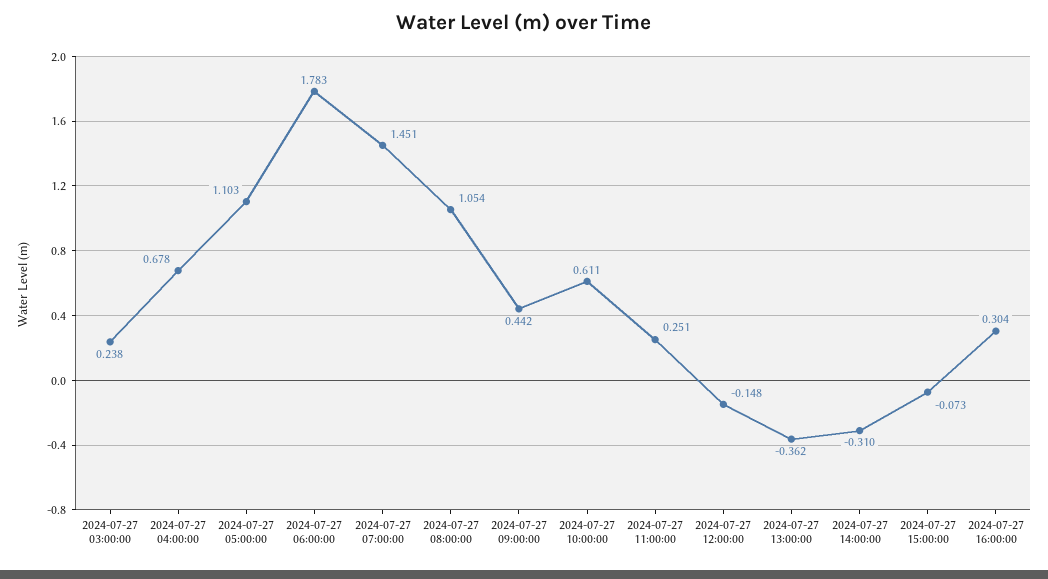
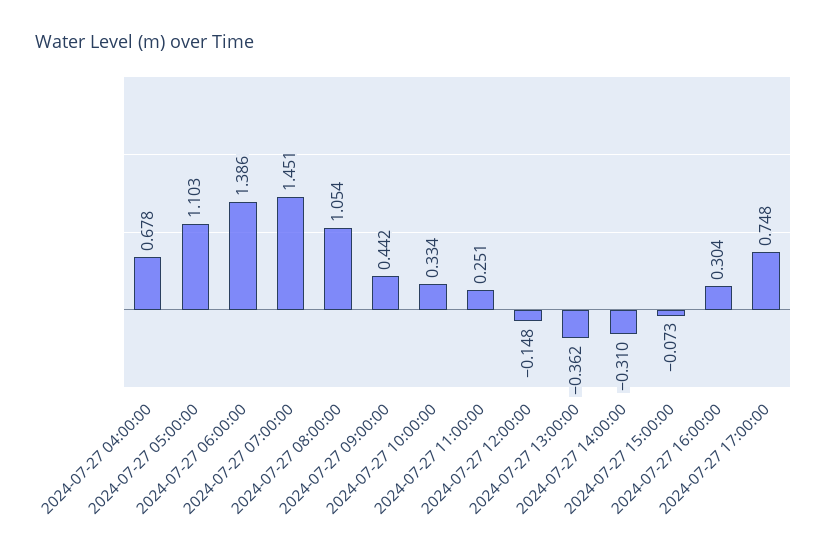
2024-07-27 03:00:00: 0.238 -> none
2024-07-27 06:00:00: 1.783 -> 1.386
2024-07-27 10:00:00: 0.611 -> 0.334
2024-07-27 17:00:00: none -> 0.748

